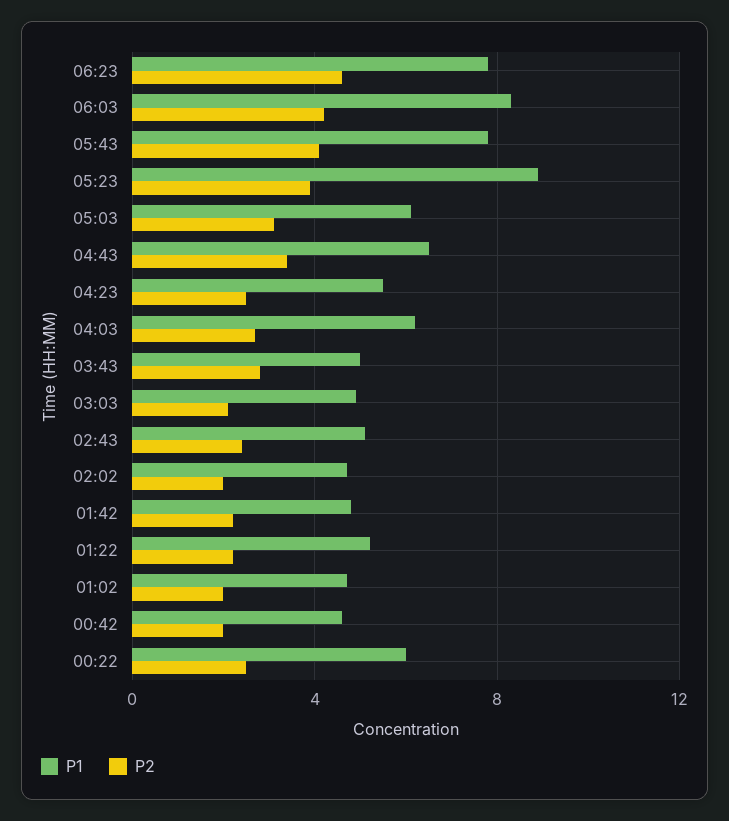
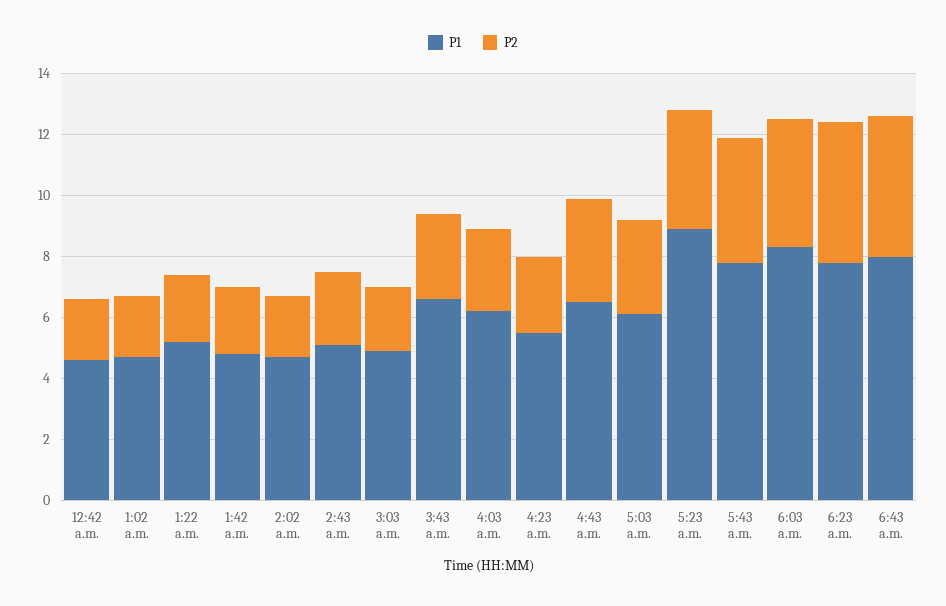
P1, 03:43: 5 -> 6.5
P1, 00:22: 6 -> none
P2, 00:22: 2.5 -> none
P1, 6:43 a.m.: none -> 8
P2, 6:43 a.m.: none -> 4.5

